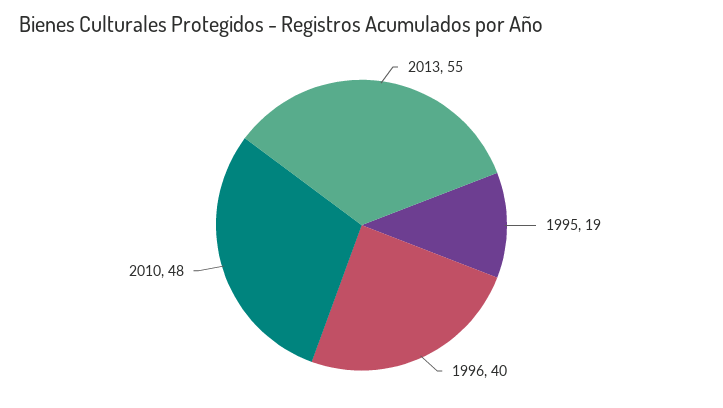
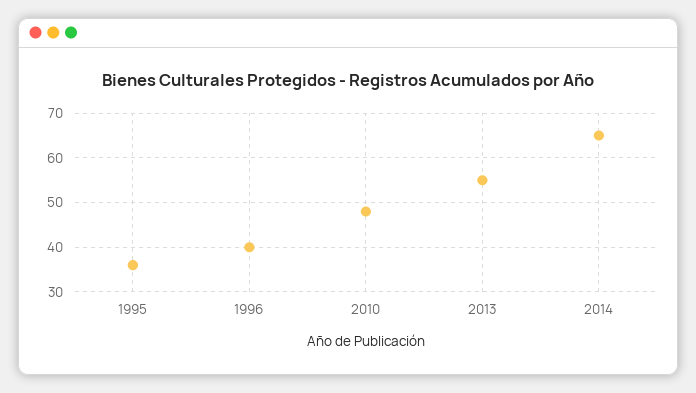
1995: 19 -> 35
2014: none -> 65

